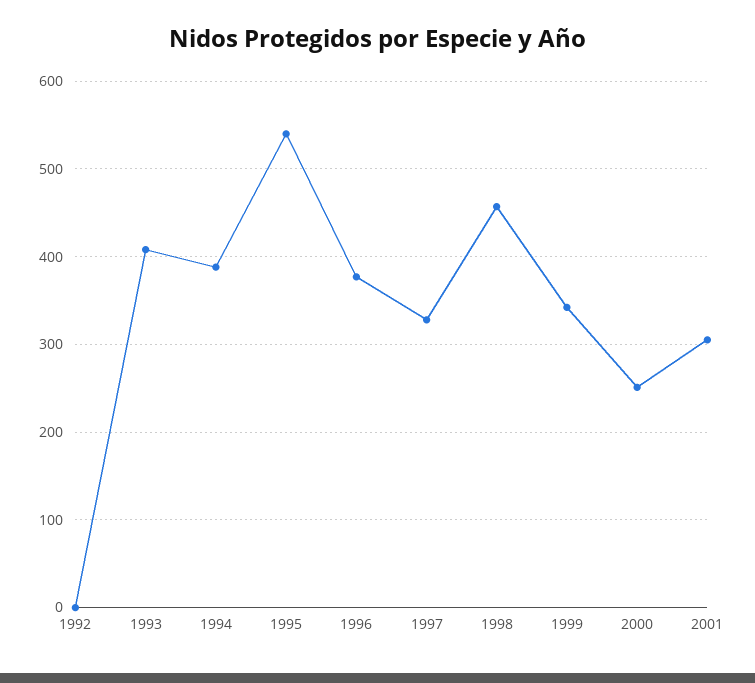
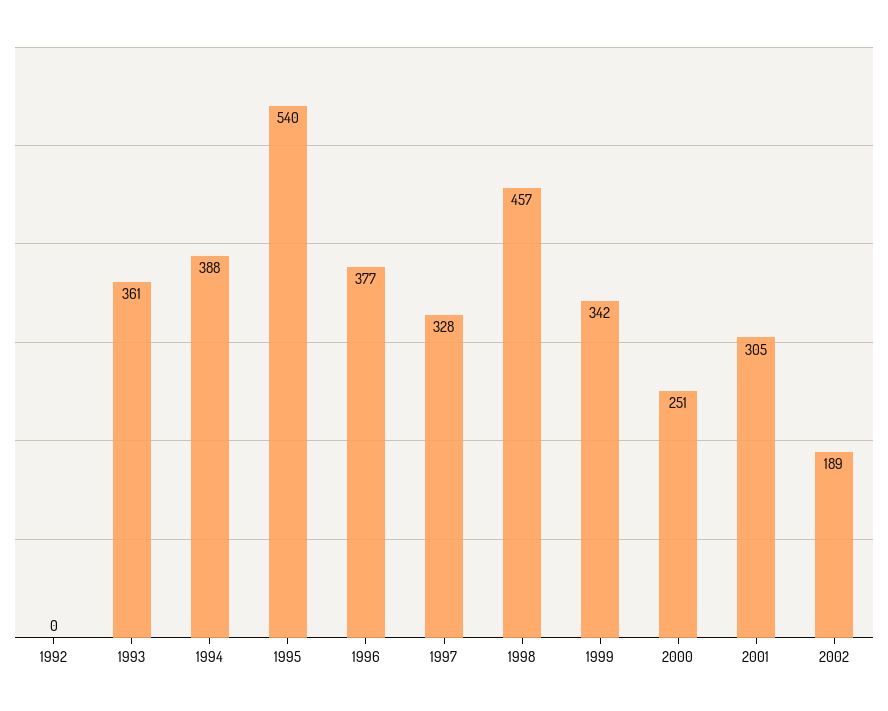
1993: 410 -> 361
2002: none -> 189

